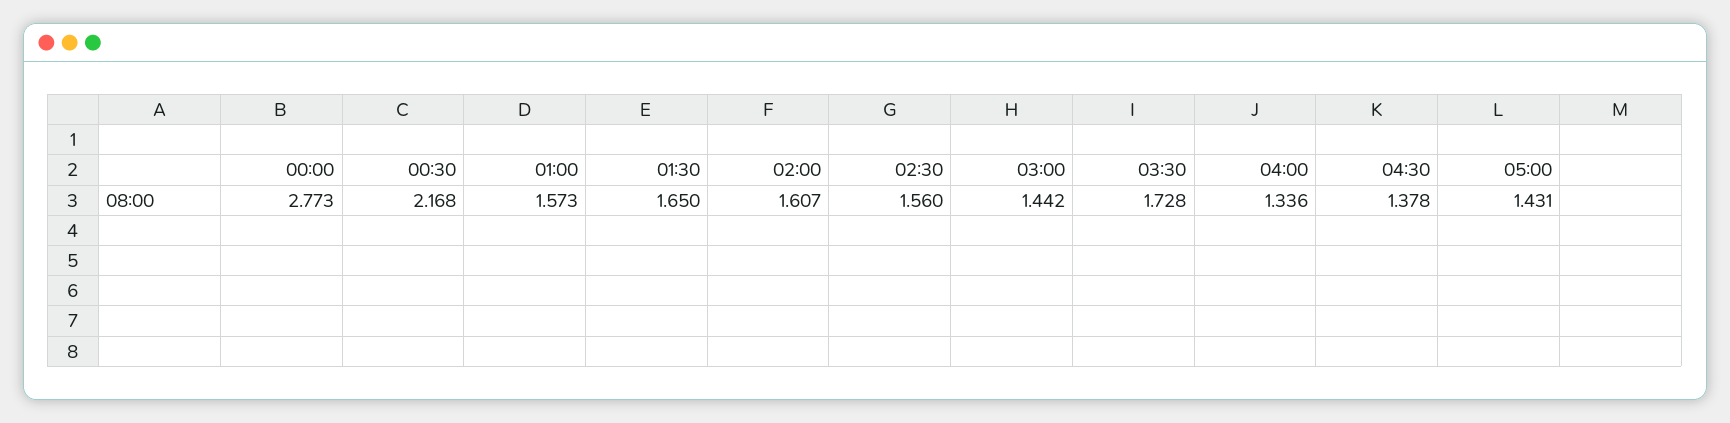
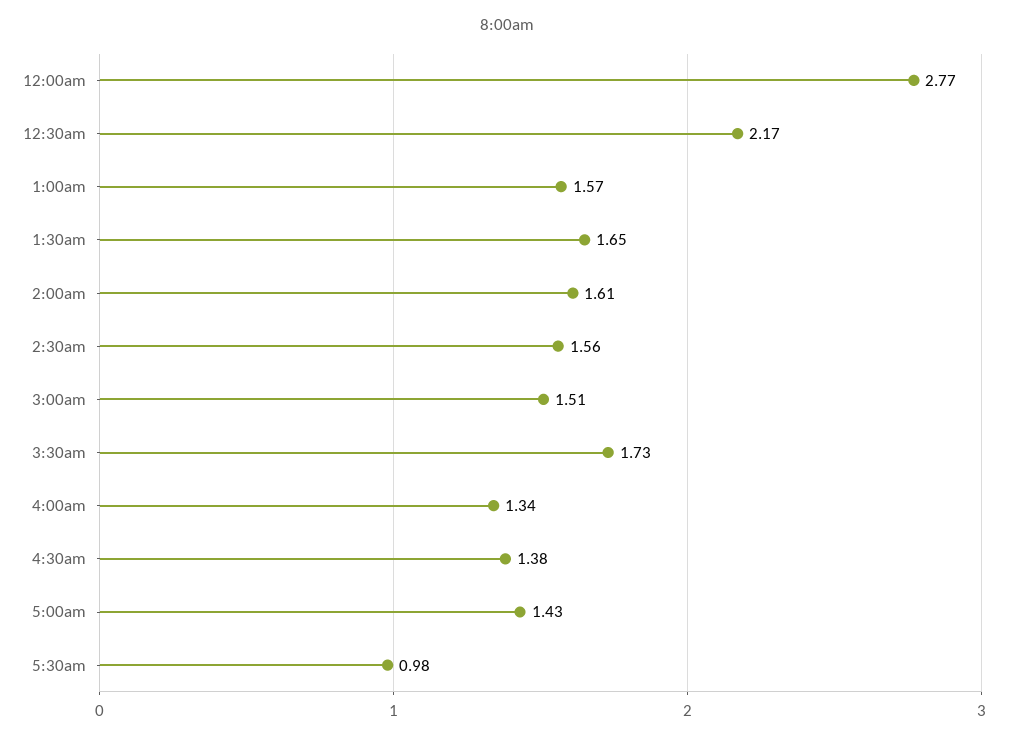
03:00: 1.442 -> 1.51
5:30am: none -> 0.98

